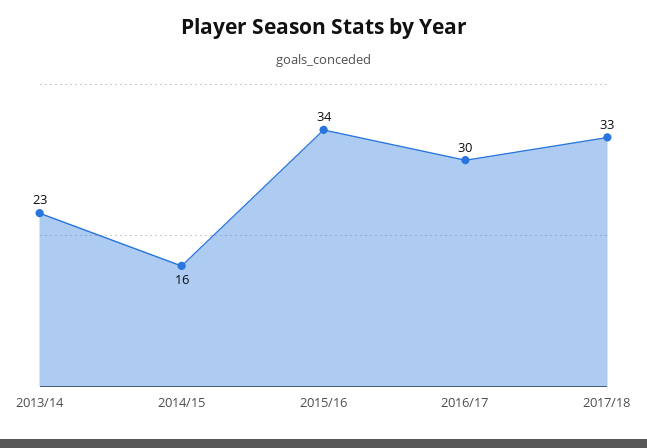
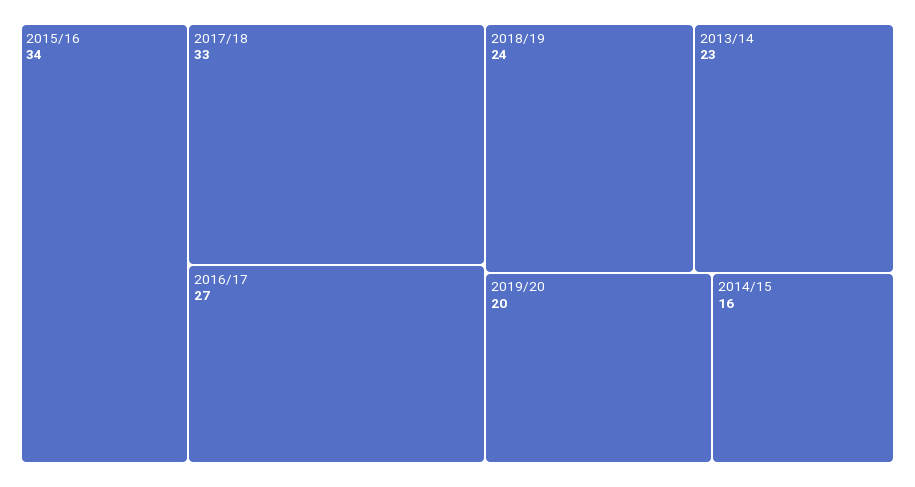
2016/17: 30 -> 27
2018/19: none -> 24
2019/20: none -> 20

